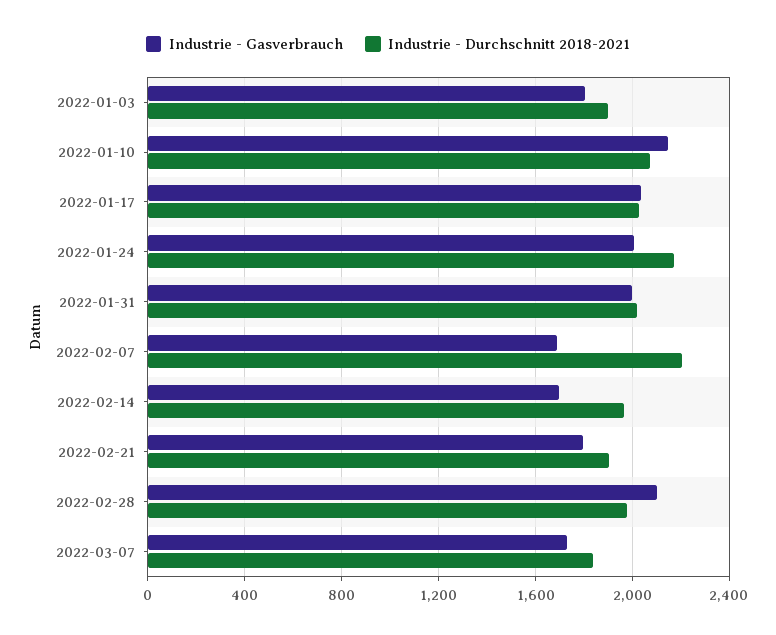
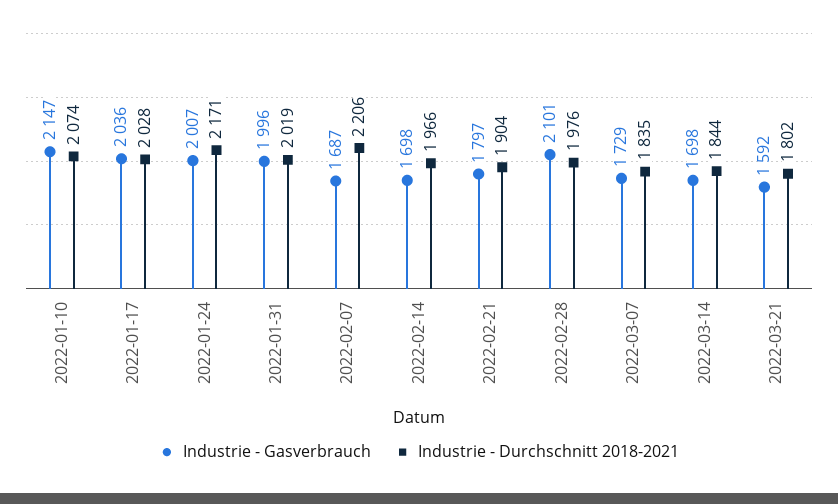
Industrie - Gasverbrauch, 2022-01-03: 1800 -> none
Industrie - Durchschnitt 2018-2021, 2022-01-03: 1900 -> none
Industrie - Gasverbrauch, 2022-03-14: none -> 1698
Industrie - Durchschnitt 2018-2021, 2022-03-14: none -> 1844
Industrie - Gasverbrauch, 2022-03-21: none -> 1592
Industrie - Durchschnitt 2018-2021, 2022-03-21: none -> 1802

